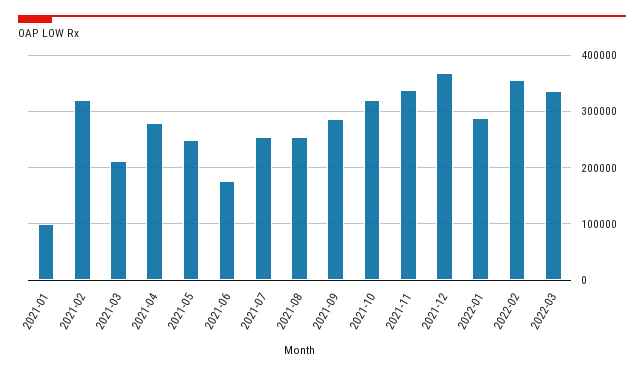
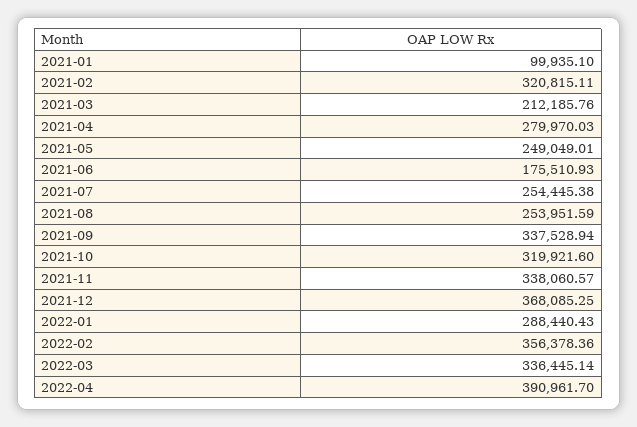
2021-09: 280000 -> 337528.94
2022-04: none -> 390961.7

